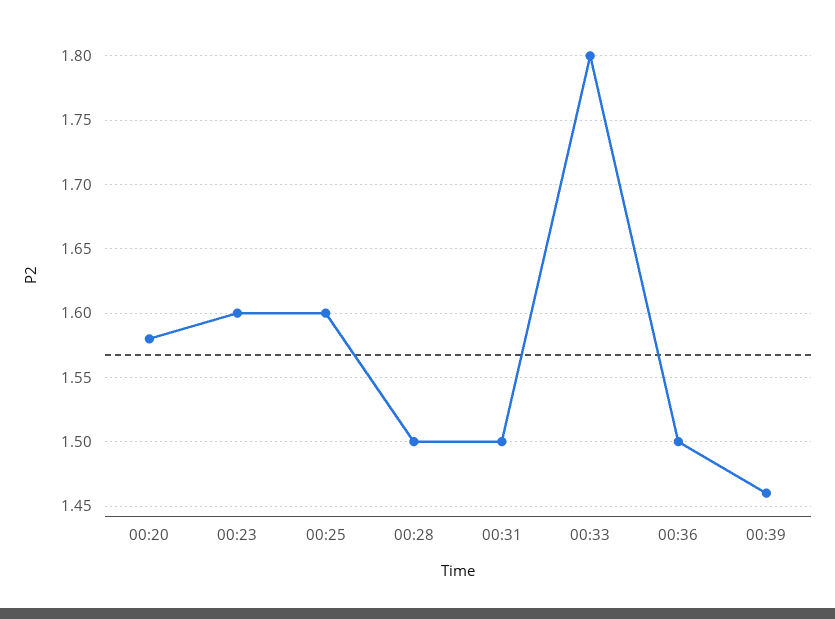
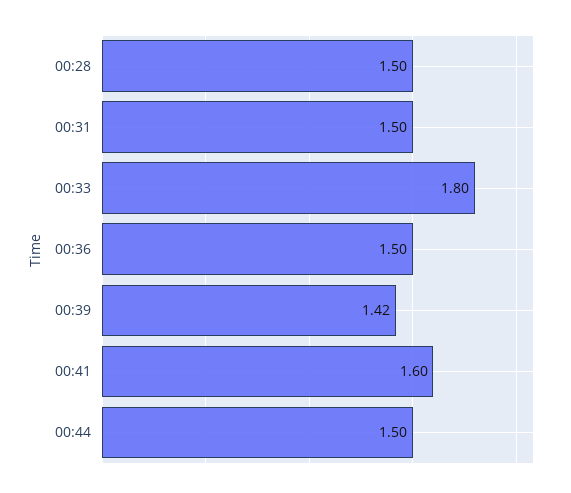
00:20: 1.58 -> none
00:23: 1.6 -> none
00:25: 1.6 -> none
00:39: 1.46 -> 1.42
00:41: none -> 1.6
00:44: none -> 1.5

